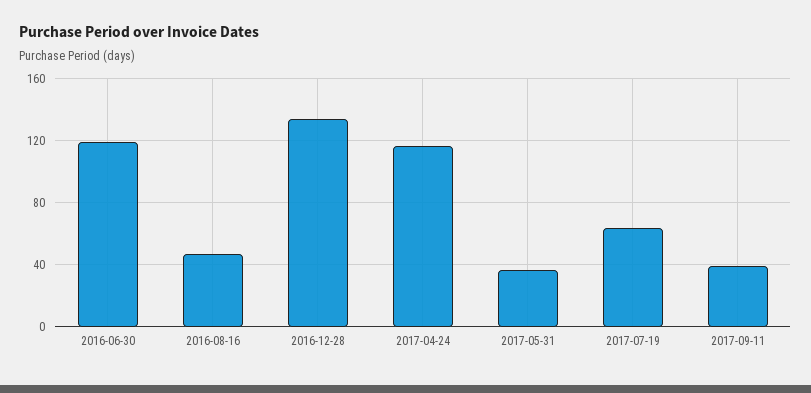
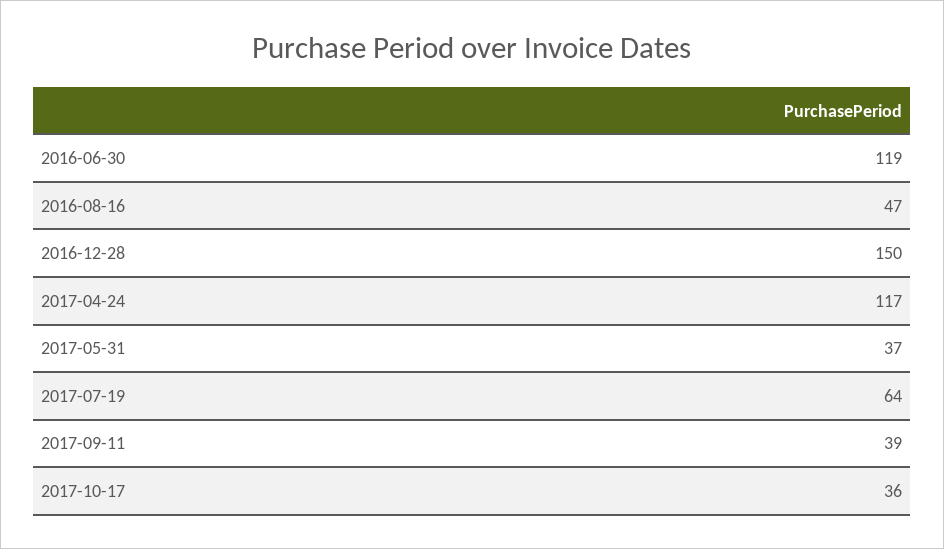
2016-12-28: 135 -> 150
2017-10-17: none -> 36

